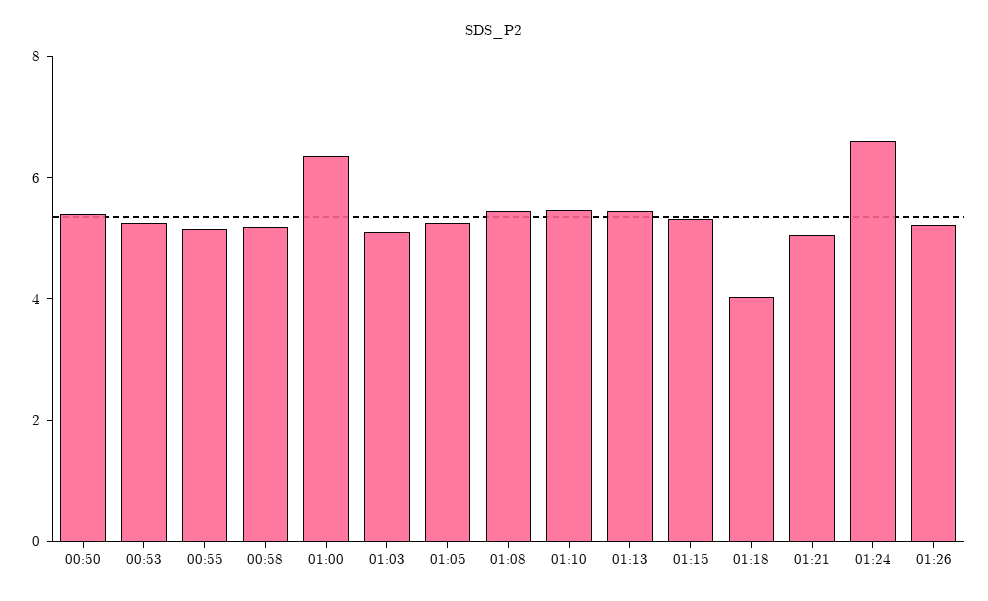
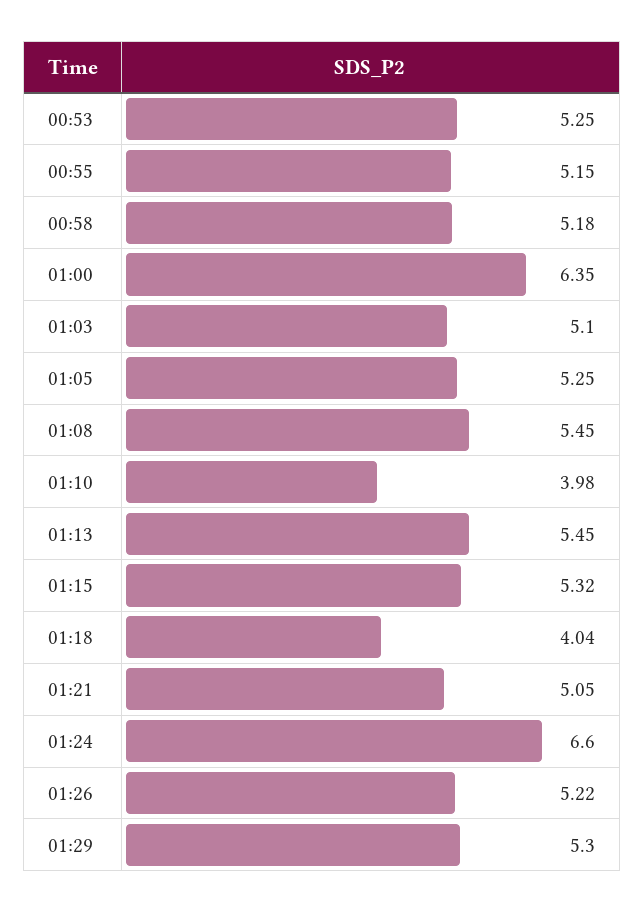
00:50: 5.5 -> none
01:10: 5.5 -> 3.98
01:29: none -> 5.3

